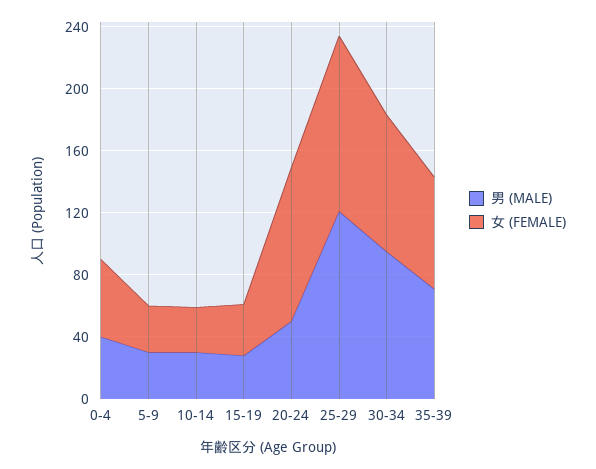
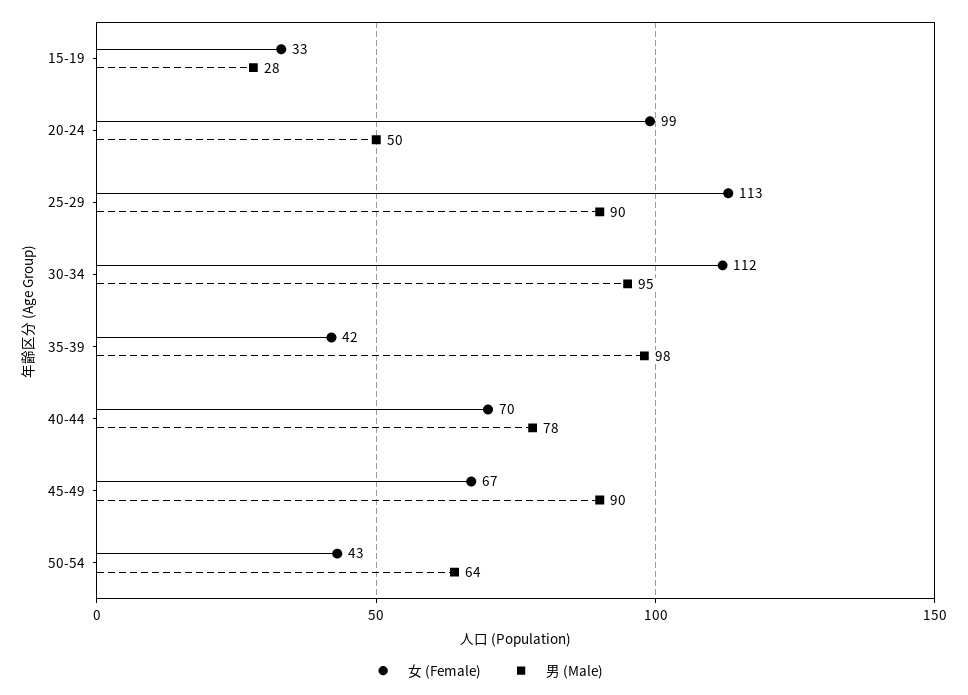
男 (MALE), 0-4: 40 -> none
女 (FEMALE), 0-4: 50 -> none
男 (MALE), 5-9: 30 -> none
女 (FEMALE), 5-9: 30 -> none
男 (MALE), 10-14: 30 -> none
女 (FEMALE), 10-14: 30 -> none
男 (MALE), 25-29: 120 -> 90
女 (FEMALE), 30-34: 90 -> 112
男 (MALE), 35-39: 70 -> 98
女 (FEMALE), 35-39: 70 -> 42
女 (FEMALE), 40-44: none -> 70
男 (MALE), 40-44: none -> 78
女 (FEMALE), 45-49: none -> 67
男 (MALE), 45-49: none -> 90
女 (FEMALE), 50-54: none -> 43
男 (MALE), 50-54: none -> 64

